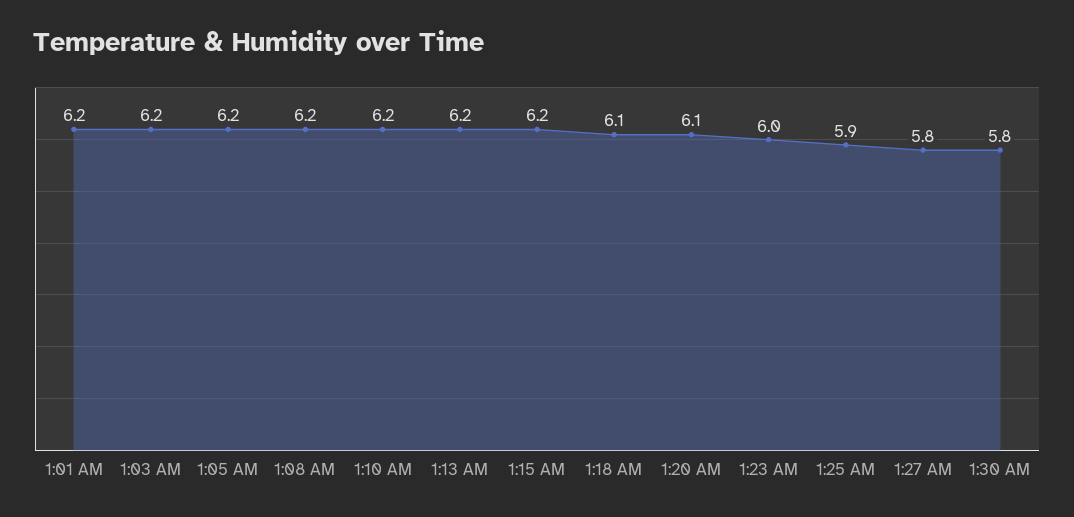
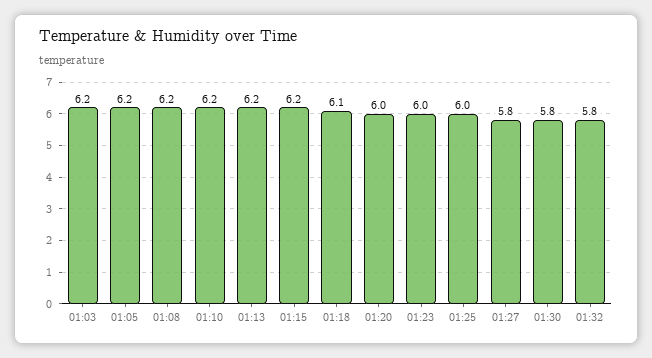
1:01 AM: 6.2 -> none
1:20 AM: 6.1 -> 6
1:25 AM: 5.9 -> 6
01:32: none -> 5.8

